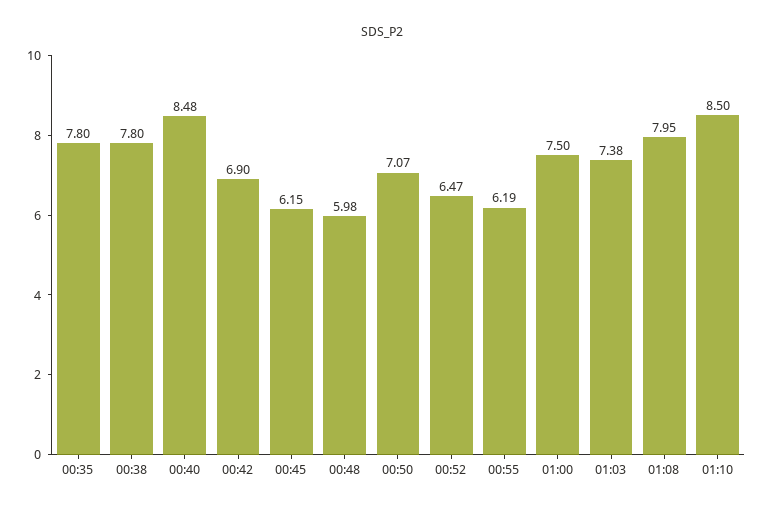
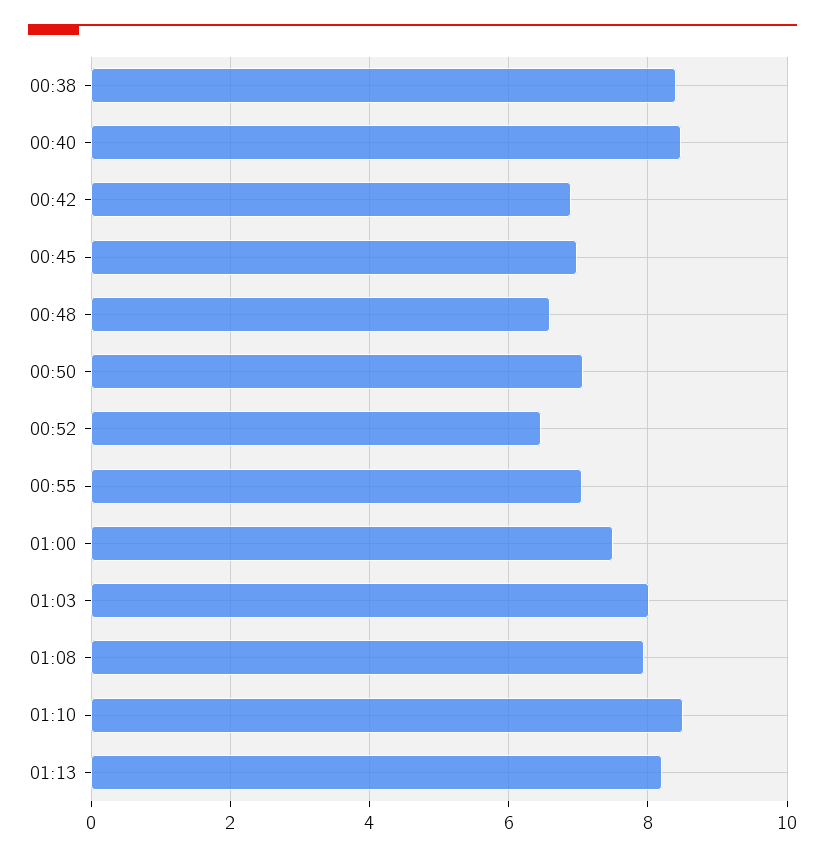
00:35: 7.8 -> none
00:38: 7.8 -> 8.4
00:45: 6.15 -> 7
00:48: 5.98 -> 6.6
00:55: 6.19 -> 7
01:03: 7.38 -> 8
01:13: none -> 8.2

